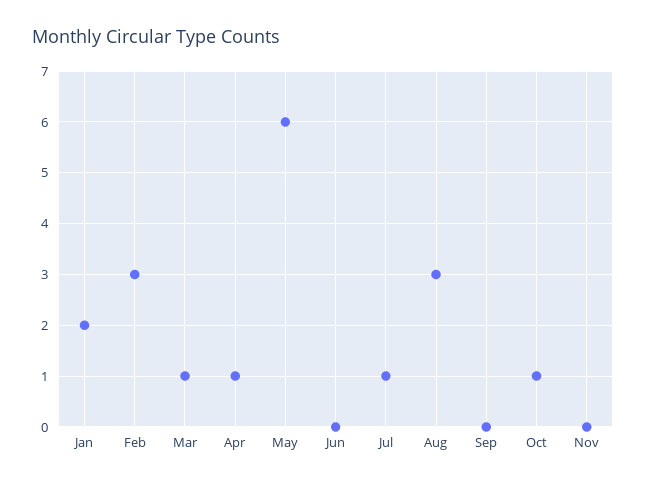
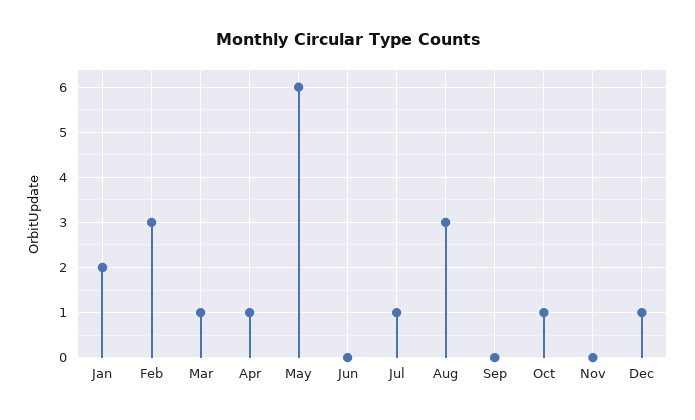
Dec: none -> 1

